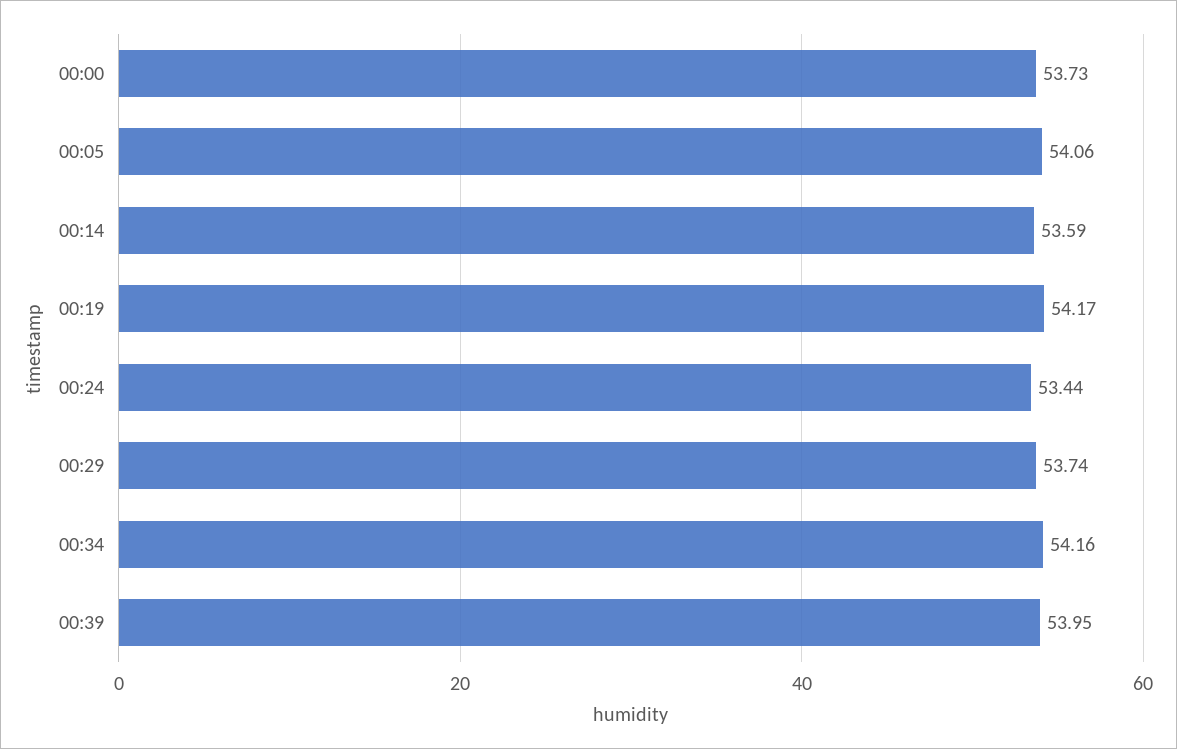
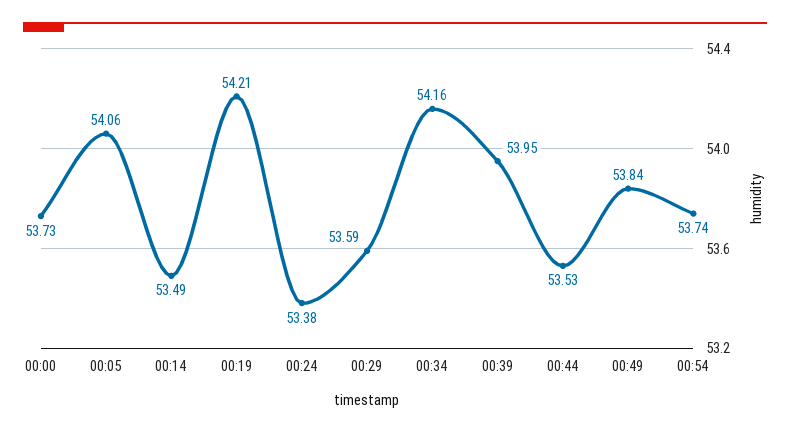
00:14: 53.59 -> 53.49
00:19: 54.17 -> 54.21
00:24: 53.44 -> 53.38
00:29: 53.74 -> 53.59
00:44: none -> 53.53
00:49: none -> 53.84
00:54: none -> 53.74

